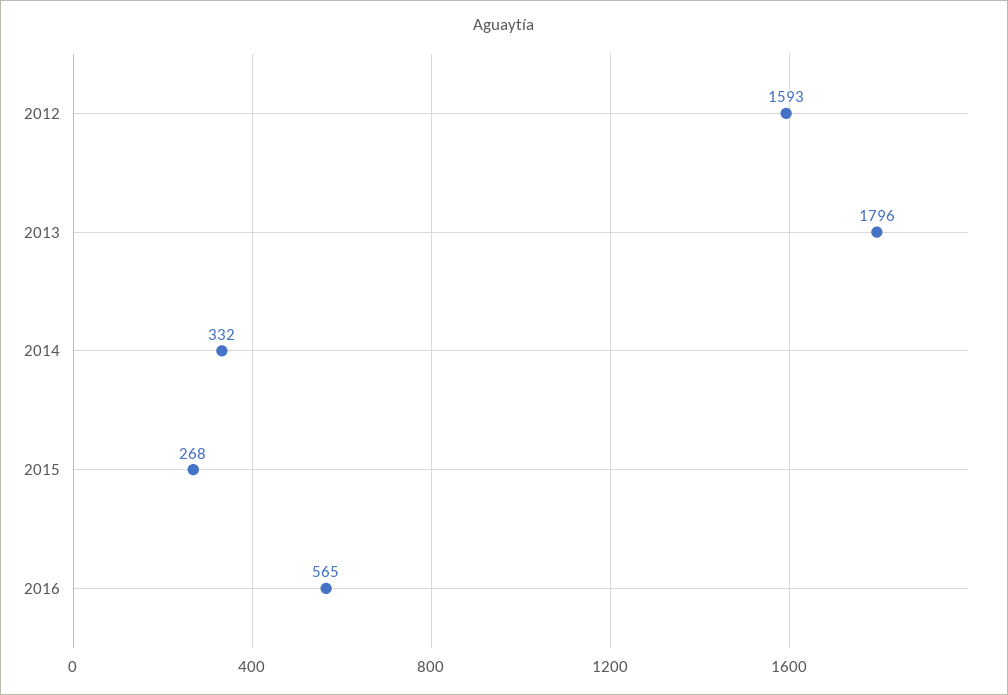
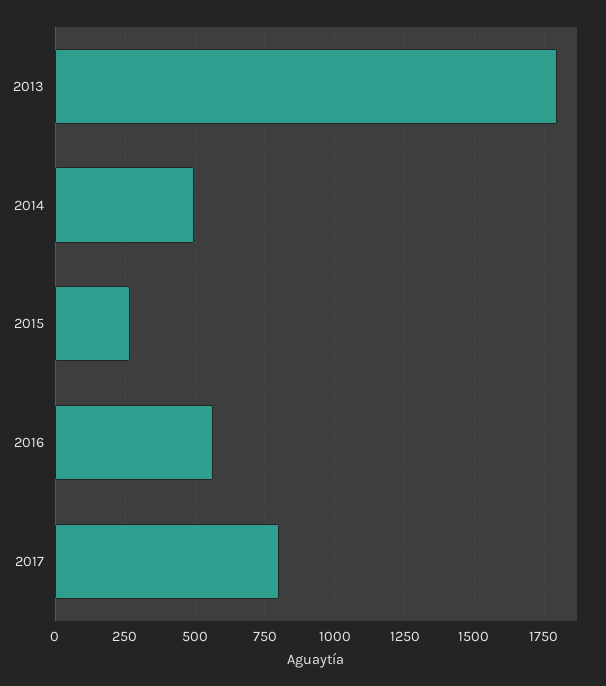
2012: 1593 -> none
2014: 332 -> 500
2017: none -> 800

